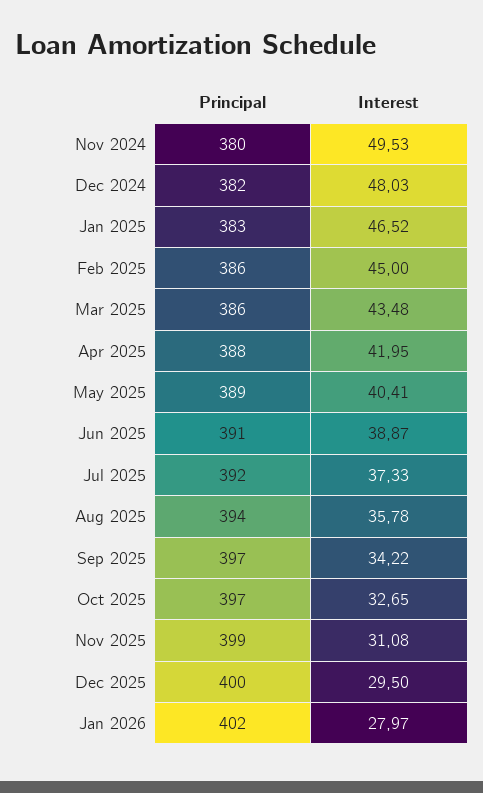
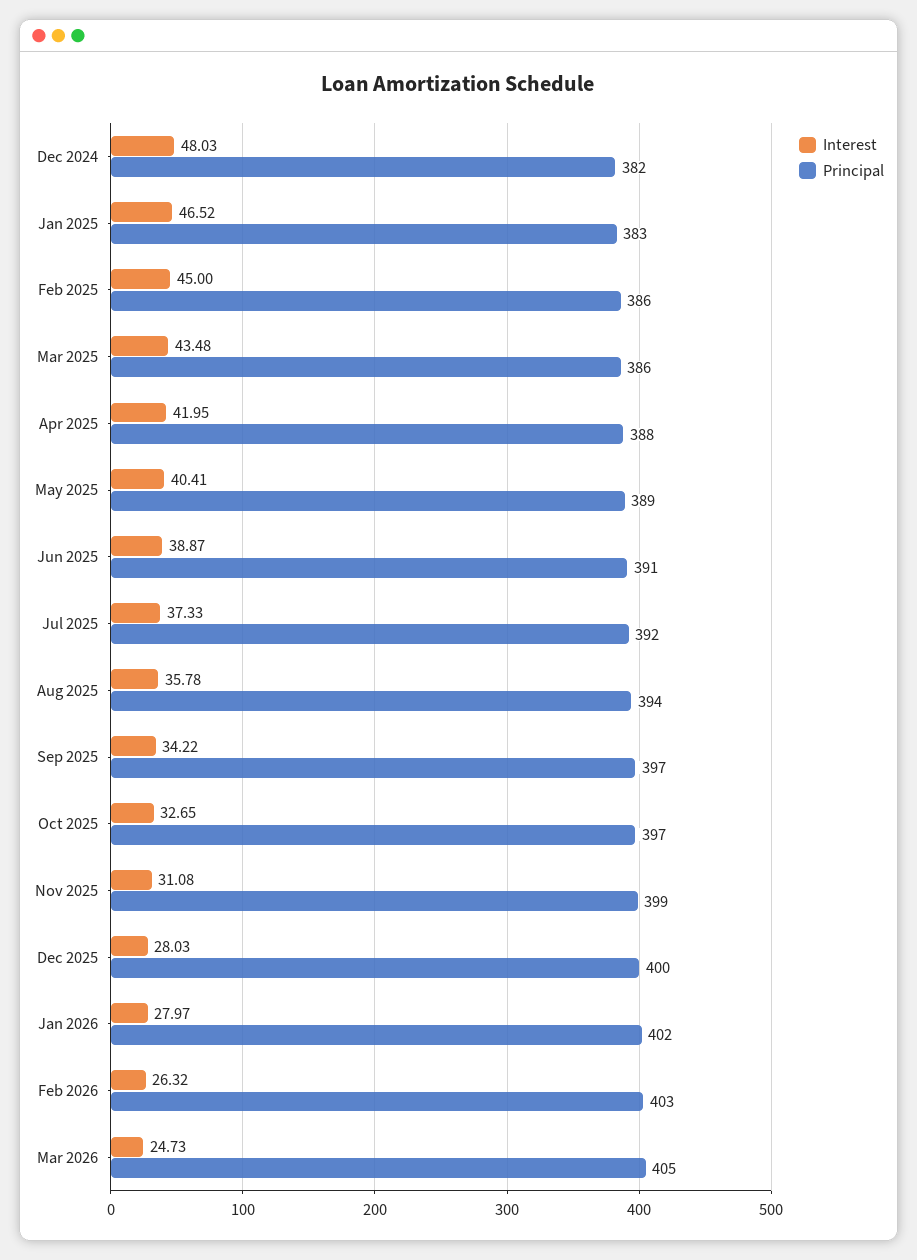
Principal, Nov 2024: 380 -> none
Interest, Nov 2024: 49.53 -> none
Interest, Dec 2025: 29.5 -> 28.03
Interest, Feb 2026: none -> 26.32
Principal, Feb 2026: none -> 403
Interest, Mar 2026: none -> 24.73
Principal, Mar 2026: none -> 405

